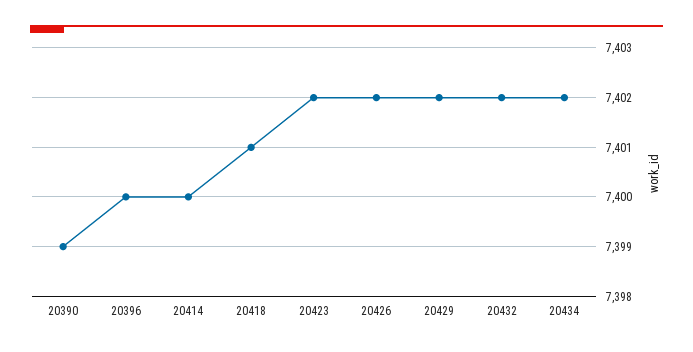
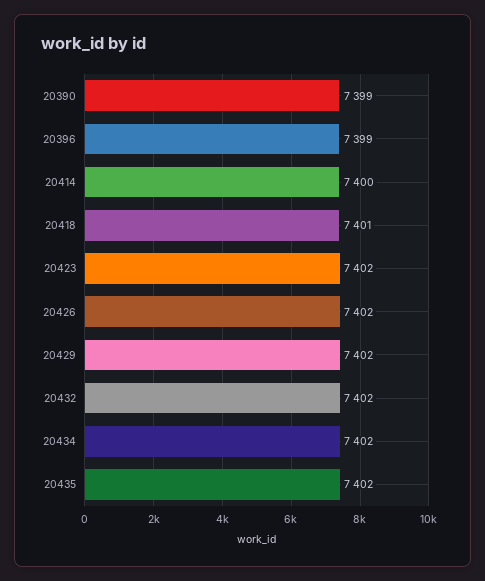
20396: 7400 -> 7399
20435: none -> 7402

